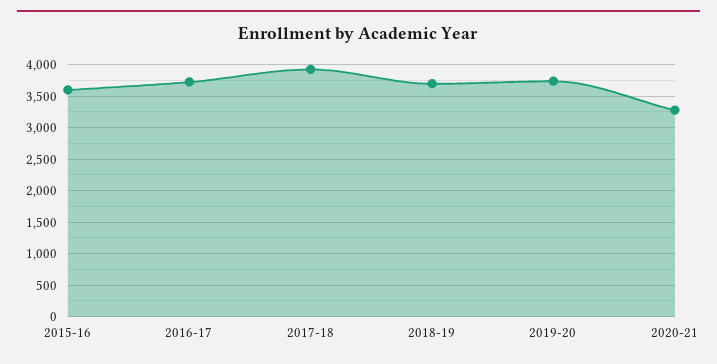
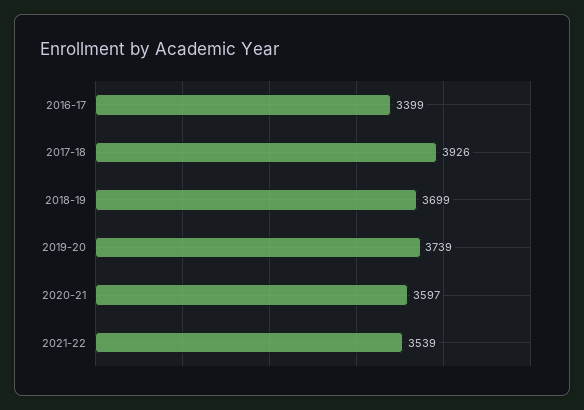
2015-16: 3600 -> none
2016-17: 3700 -> 3399
2020-21: 3300 -> 3597
2021-22: none -> 3539

